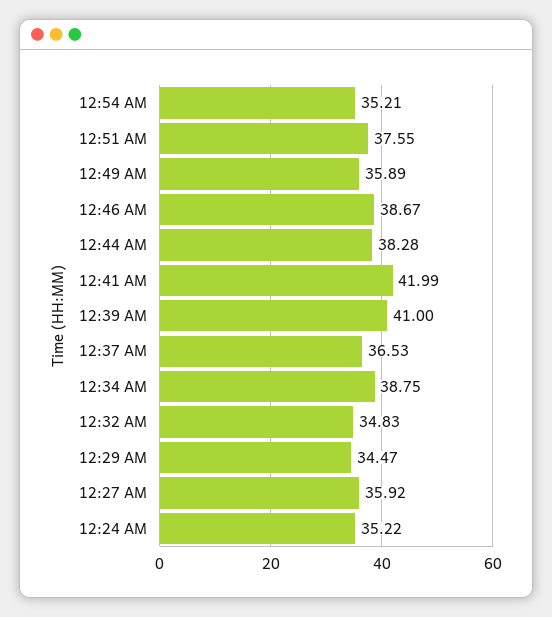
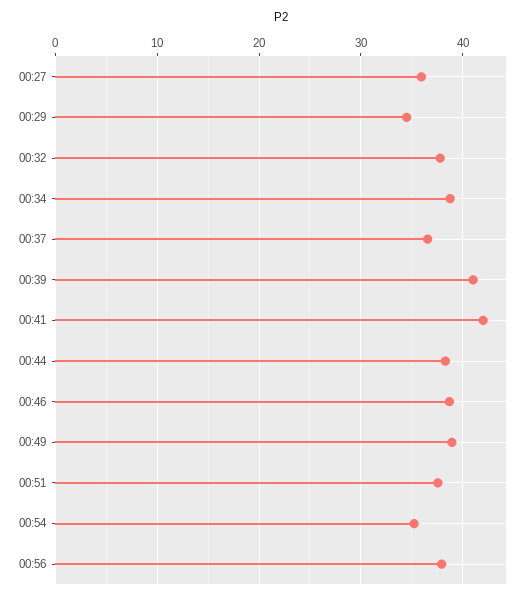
12:49 AM: 35.89 -> 39
12:32 AM: 34.83 -> 38
12:24 AM: 35.22 -> none
00:56: none -> 38

